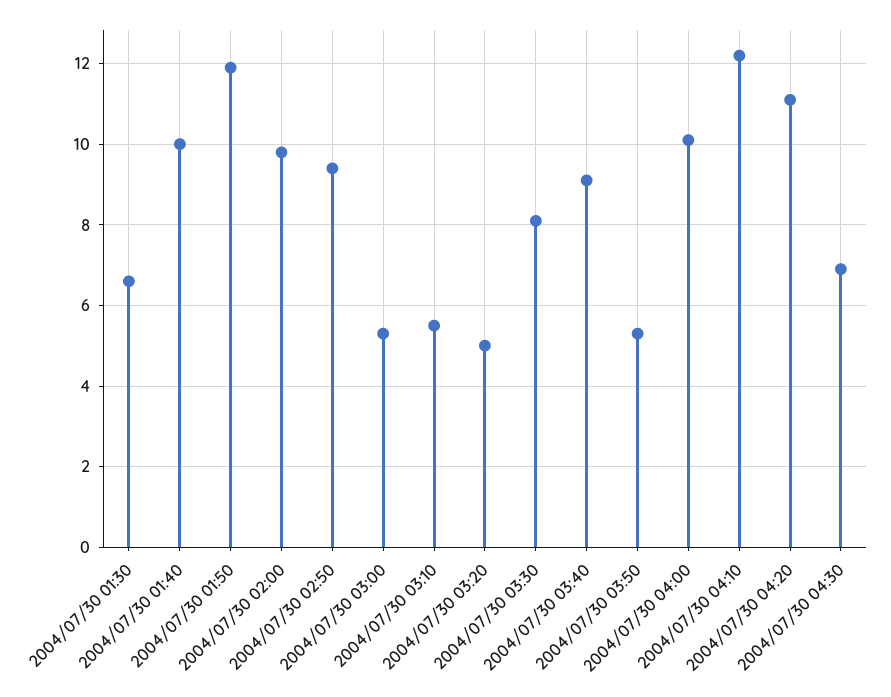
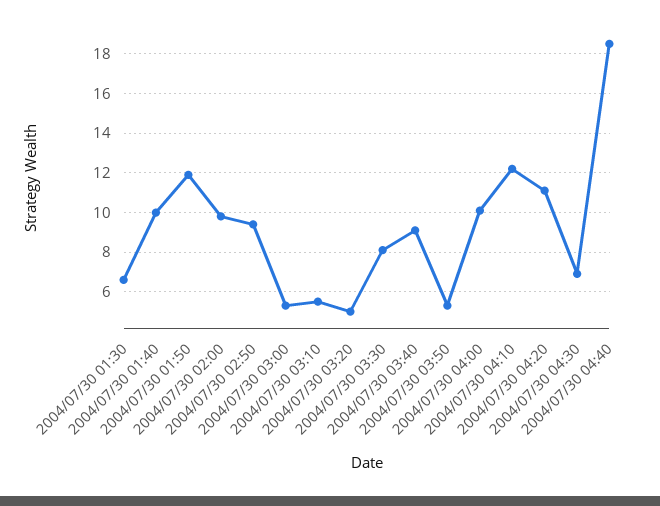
2004/07/30 04:40: none -> 18.5

